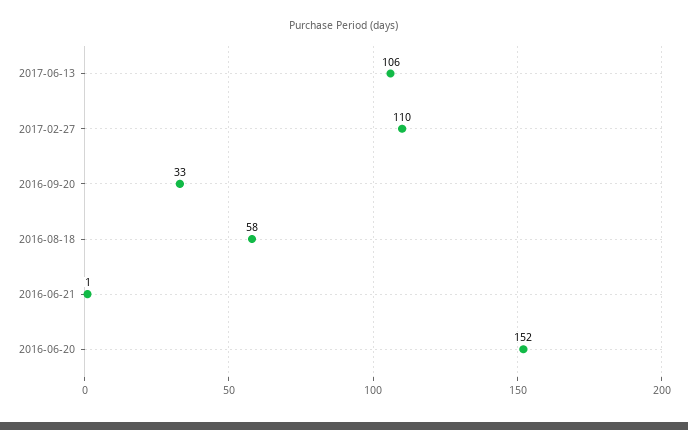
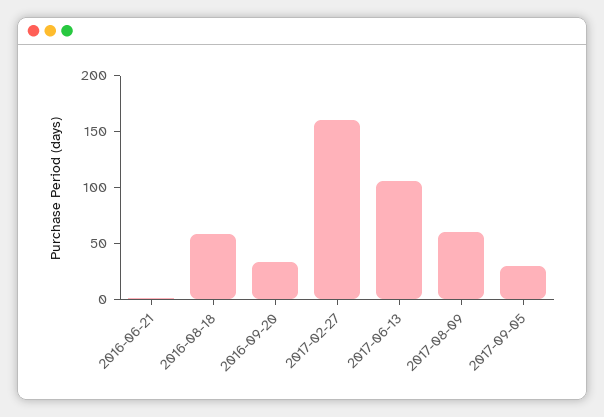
2017-02-27: 110 -> 160
2016-06-20: 152 -> none
2017-08-09: none -> 60
2017-09-05: none -> 30

